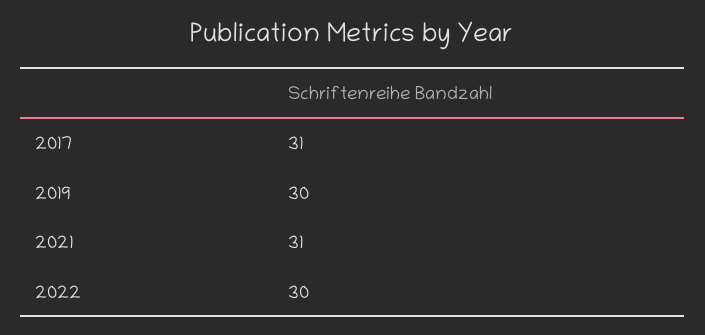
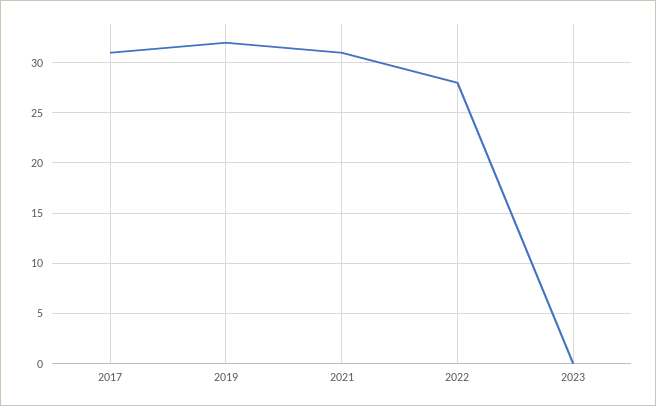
2019: 30 -> 32
2022: 30 -> 28
2023: none -> 0

